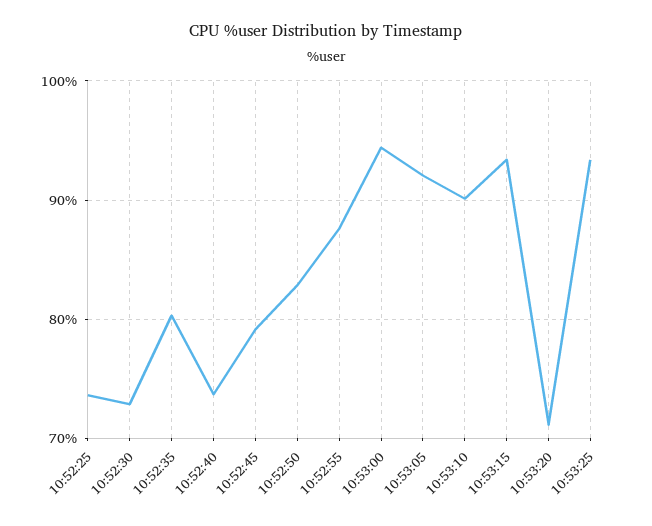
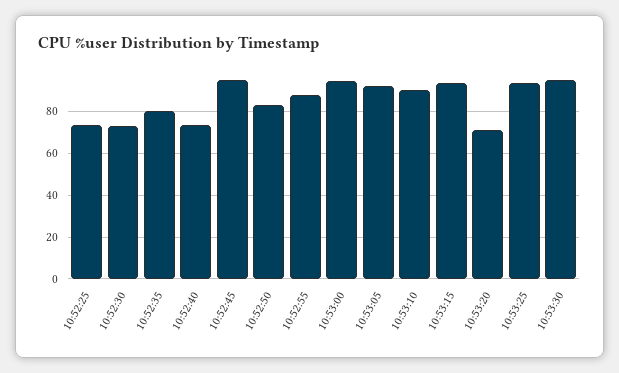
10:52:45: 79 -> 95
10:53:30: none -> 95

